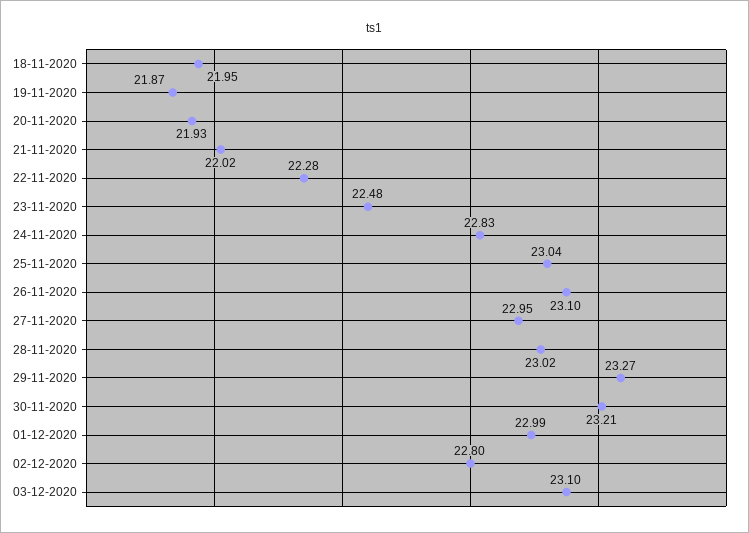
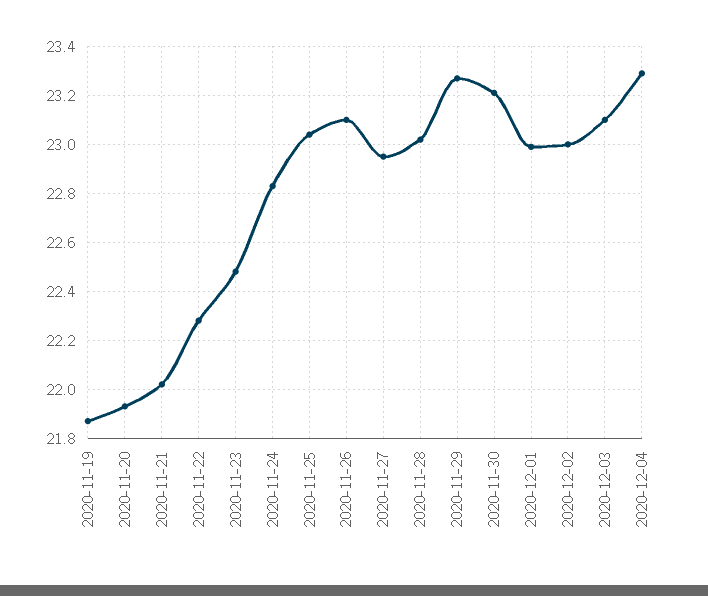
18-11-2020: 21.95 -> none
02-12-2020: 22.8 -> 23
2020-12-04: none -> 23.3

